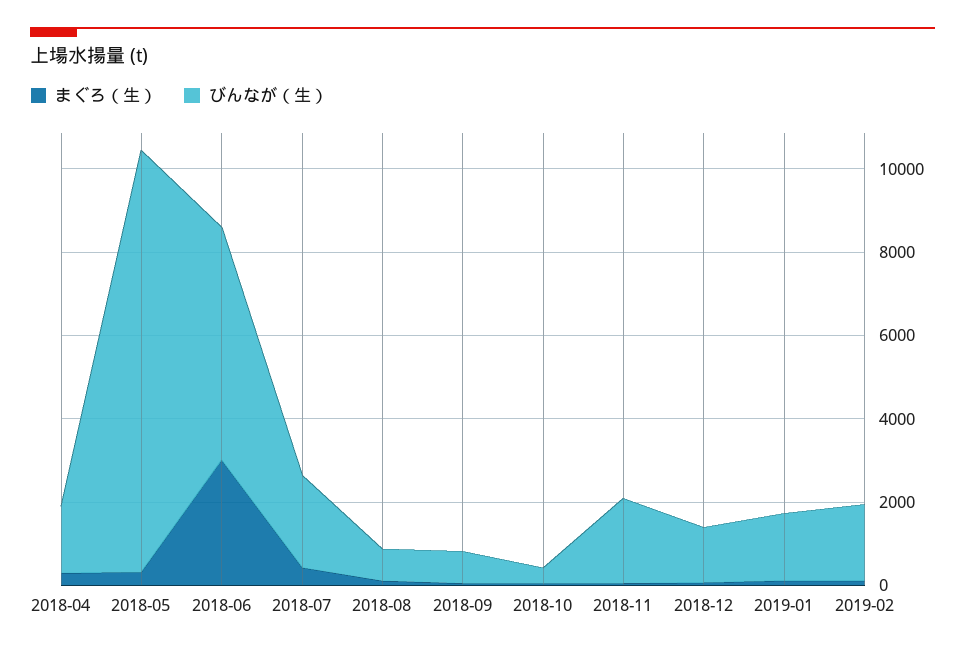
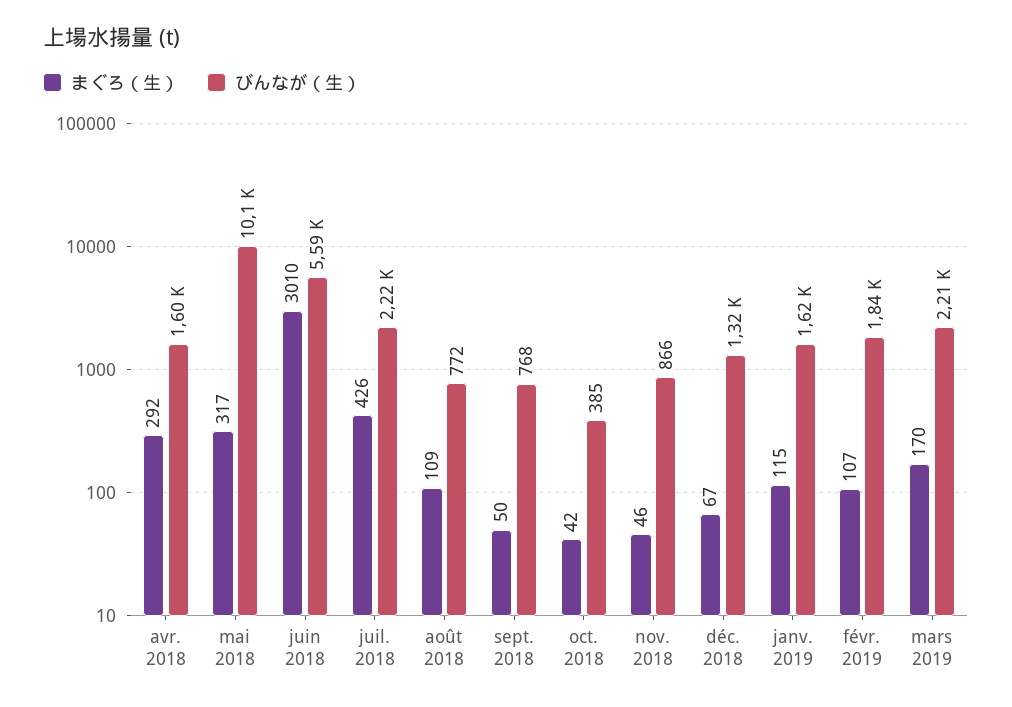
びんなが（生）, 2018-11: 2000 -> 866
まぐろ（生）, mars 2019: none -> 170
びんなが（生）, mars 2019: none -> 2210

